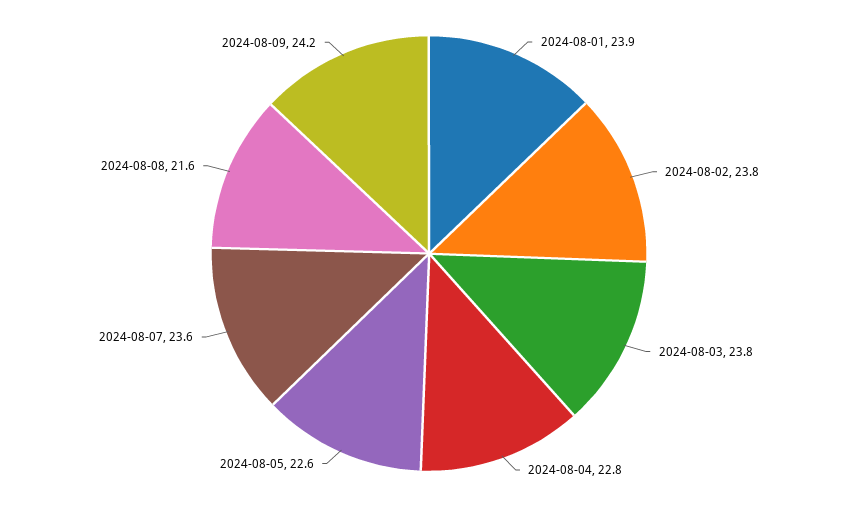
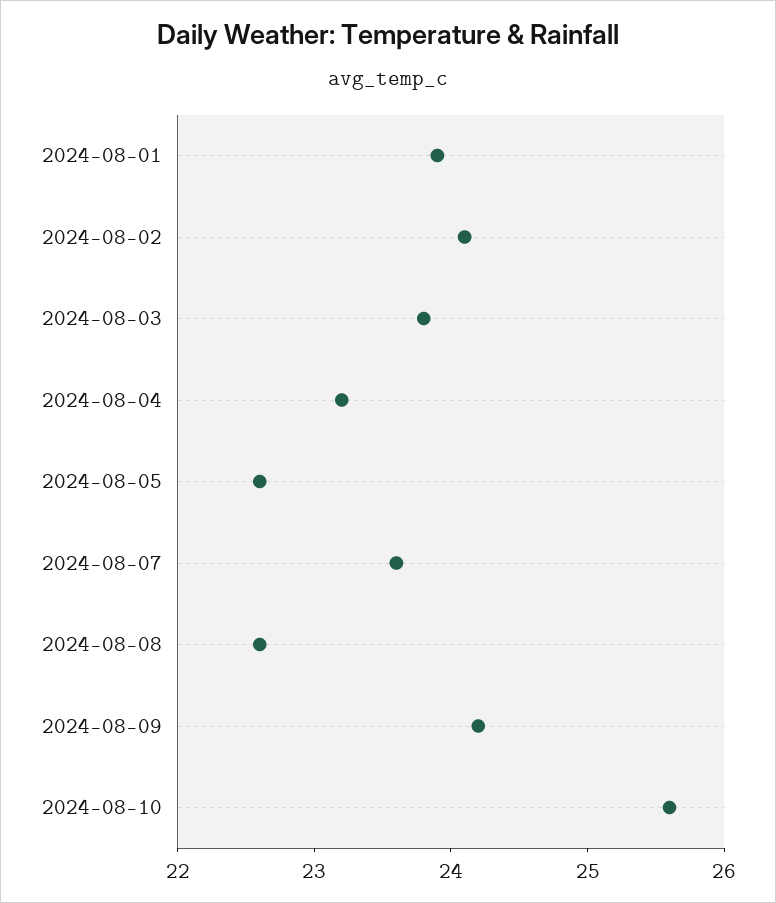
2024-08-02: 23.8 -> 24.1
2024-08-04: 22.8 -> 23.2
2024-08-08: 21.6 -> 22.6
2024-08-10: none -> 25.6

